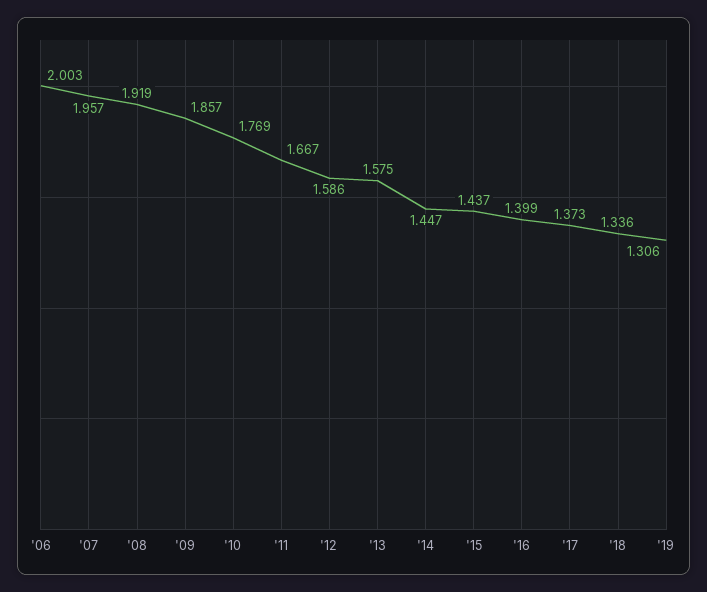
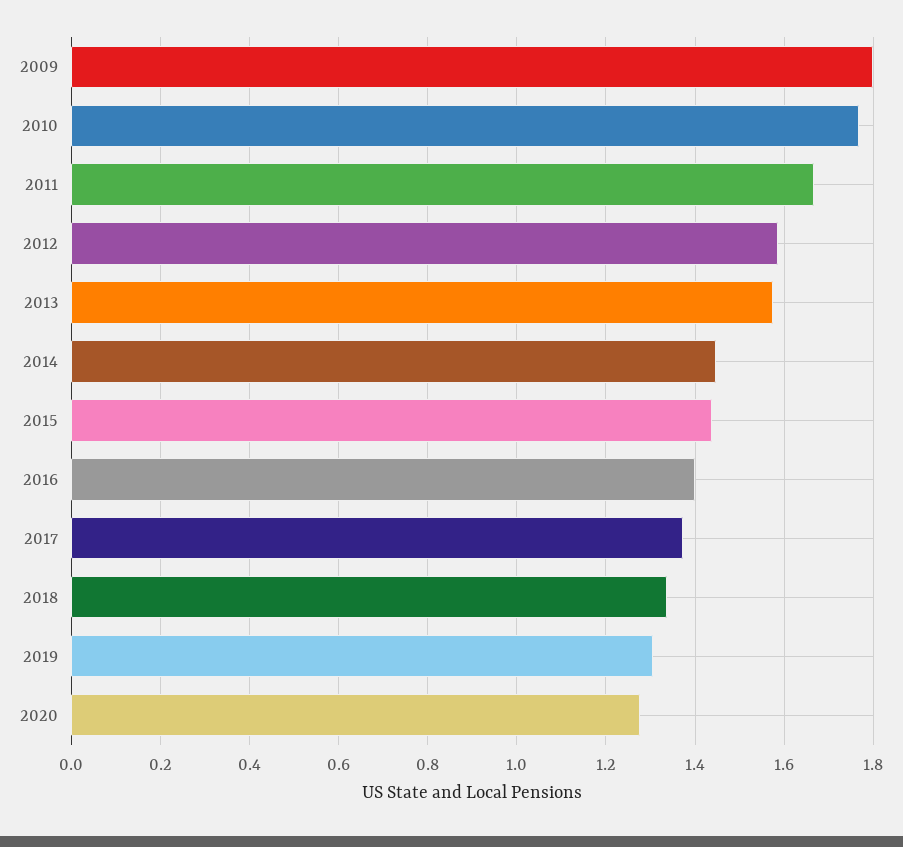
'06: 2.003 -> none
'07: 1.957 -> none
'08: 1.919 -> none
'09: 1.857 -> 1.8
2020: none -> 1.28

